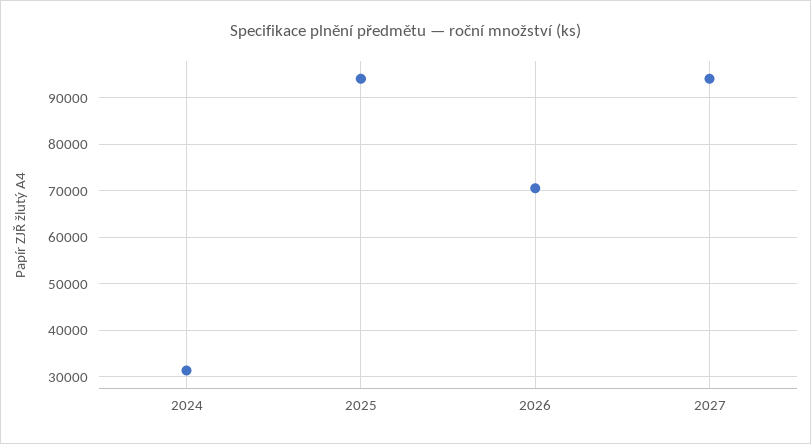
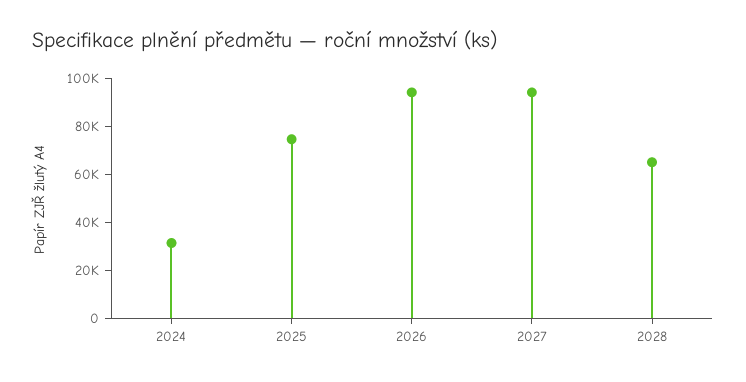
2025: 94000 -> 75000
2026: 70000 -> 95000
2028: none -> 65000

